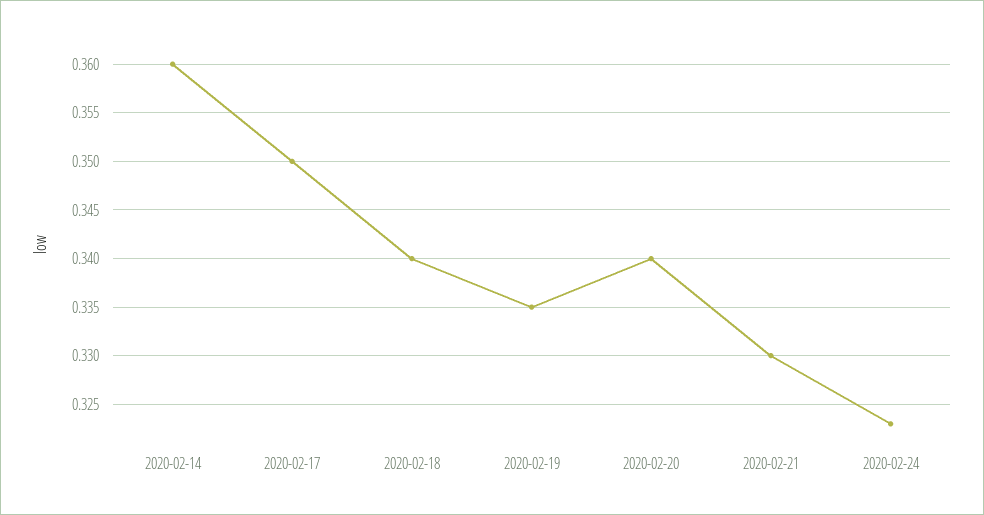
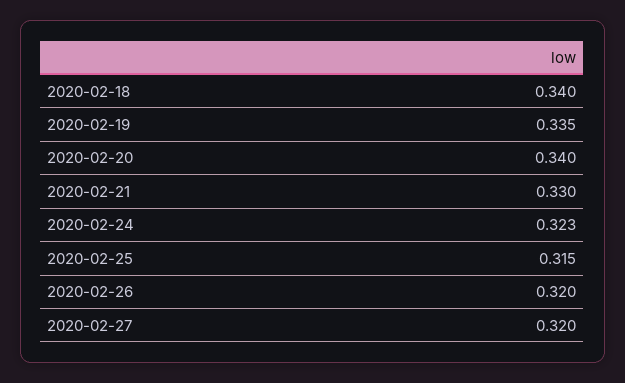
2020-02-14: 0.36 -> none
2020-02-17: 0.35 -> none
2020-02-25: none -> 0.315
2020-02-26: none -> 0.32
2020-02-27: none -> 0.32

